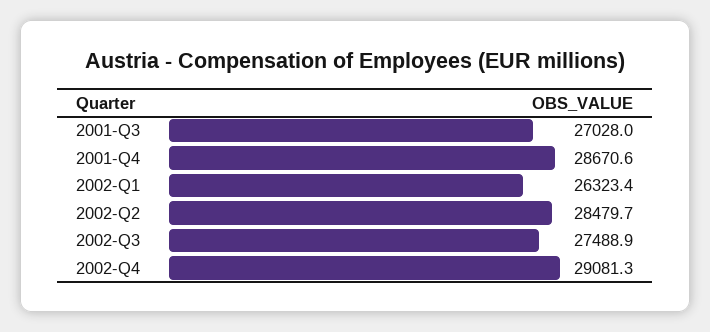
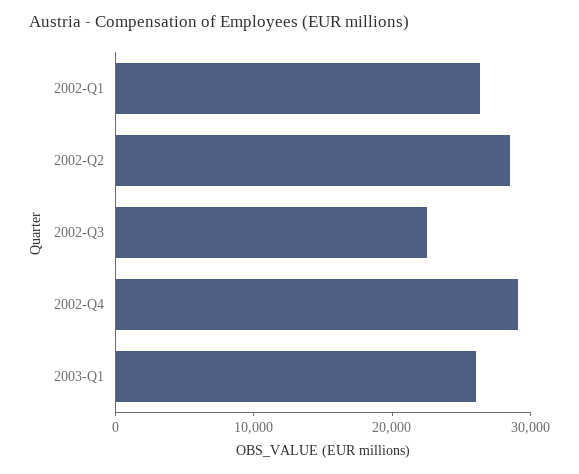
2001-Q3: 27028 -> none
2001-Q4: 28670.6 -> none
2002-Q3: 27488.9 -> 22000
2003-Q1: none -> 26000

